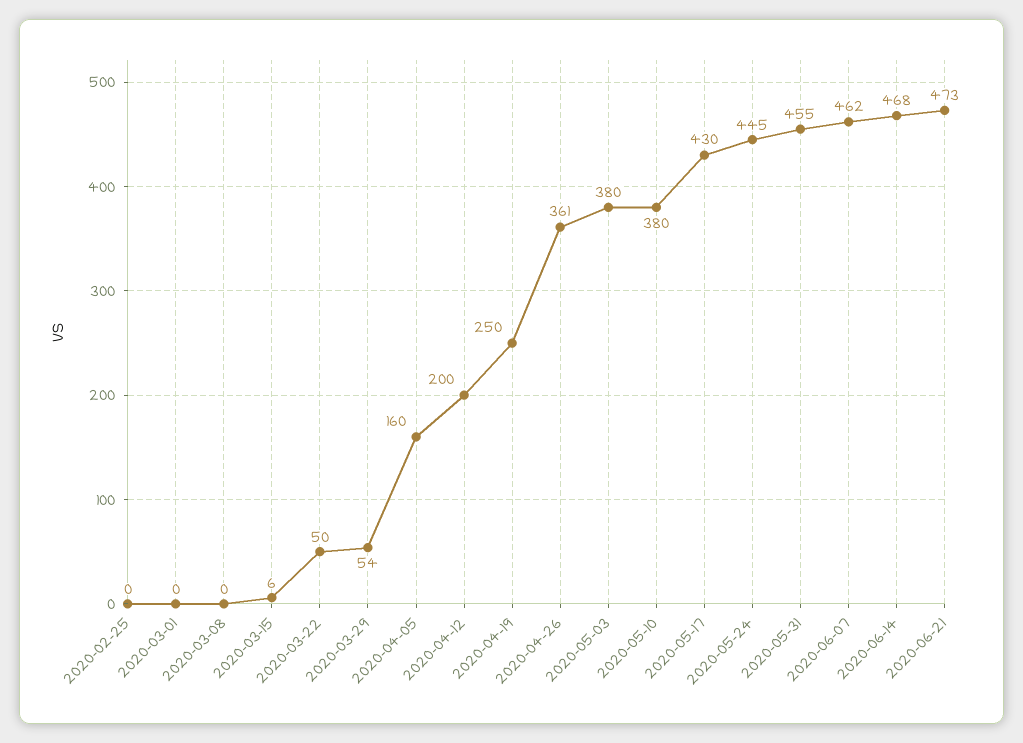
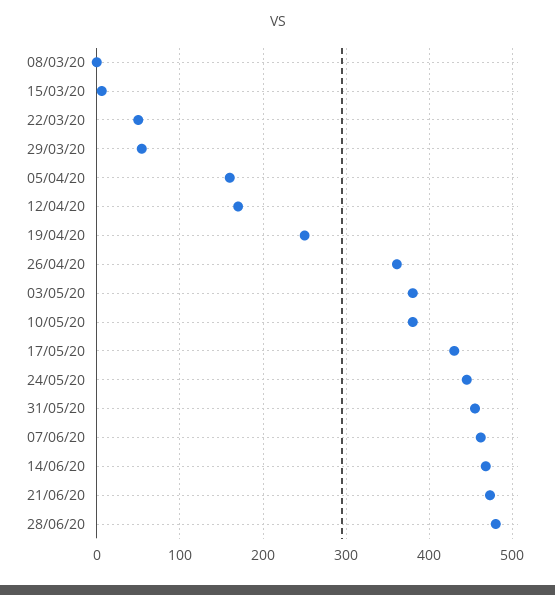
2020-02-25: 0 -> none
2020-03-01: 0 -> none
2020-04-12: 200 -> 170
28/06/20: none -> 480

